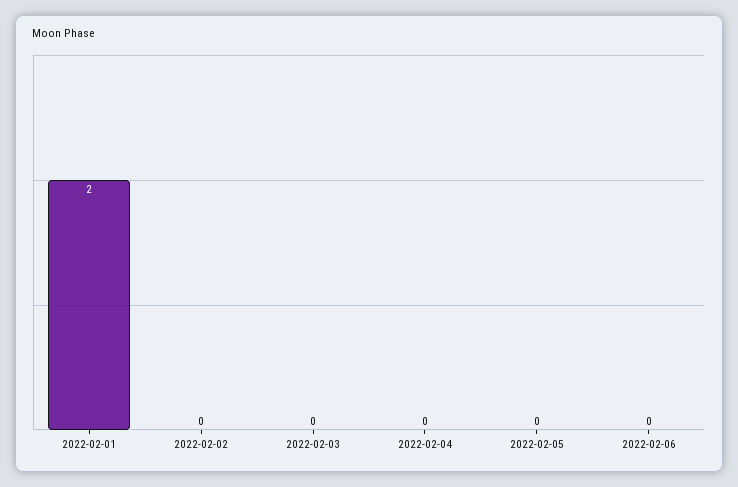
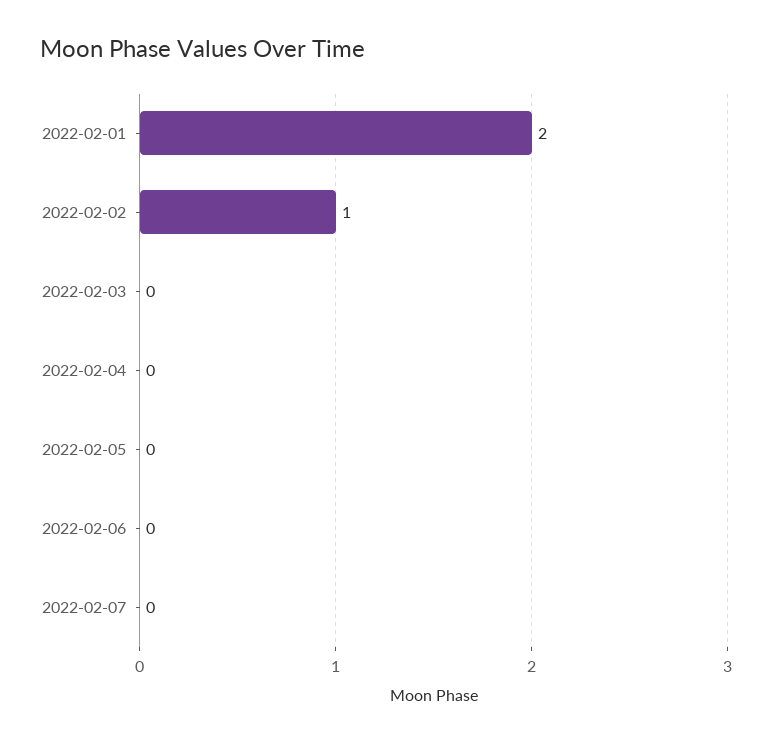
2022-02-02: 0 -> 1
2022-02-07: none -> 0

